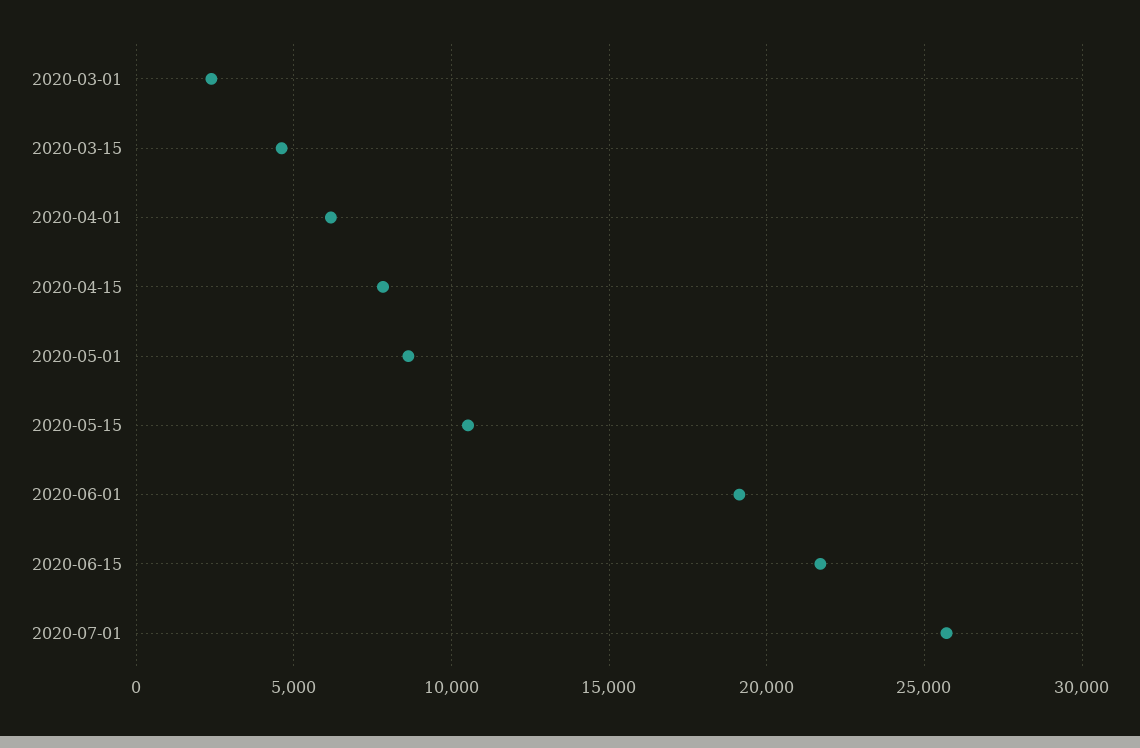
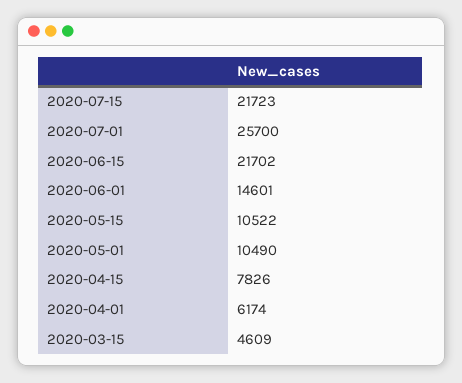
2020-03-01: 2500 -> none
2020-05-01: 8500 -> 10490
2020-06-01: 19000 -> 14601
2020-07-15: none -> 21723

